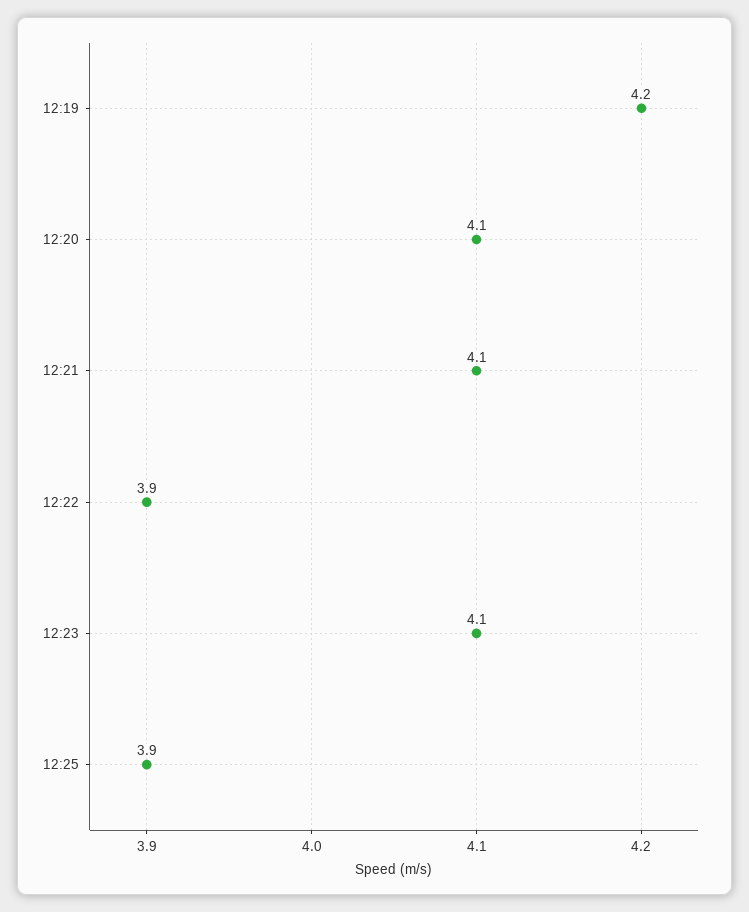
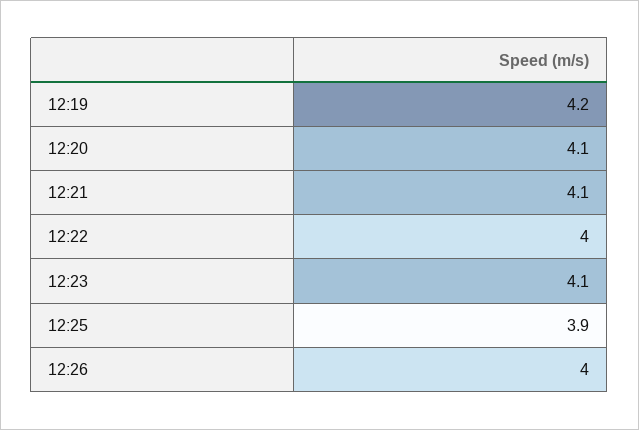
12:22: 3.9 -> 4
12:26: none -> 4

